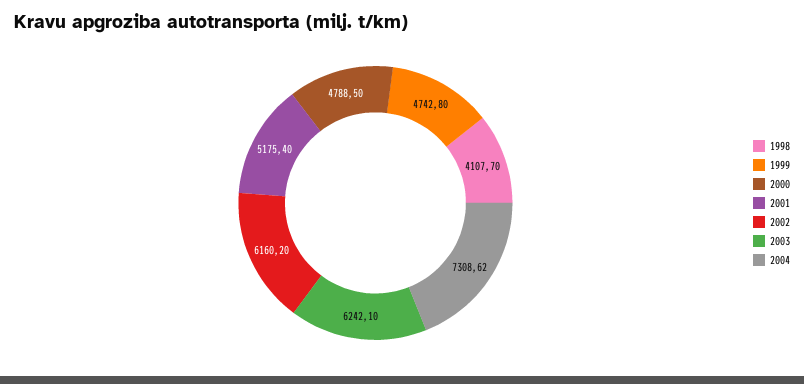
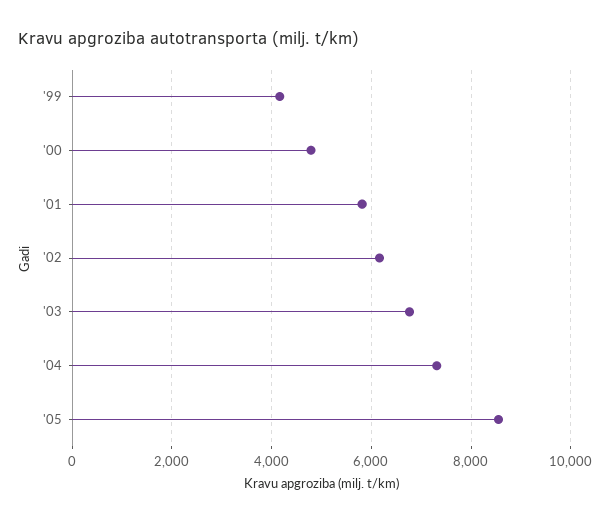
1998: 4107.7 -> none
1999: 4742.8 -> 4200
2001: 5175.4 -> 5800
2003: 6242.1 -> 6800
'05: none -> 8600

